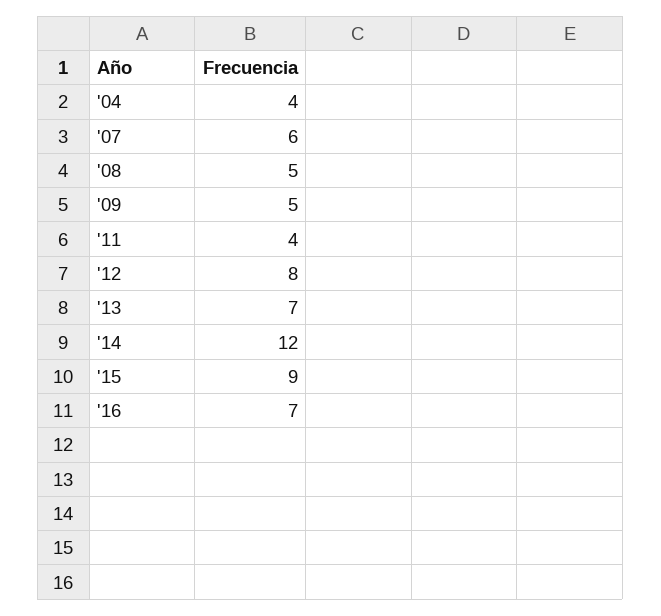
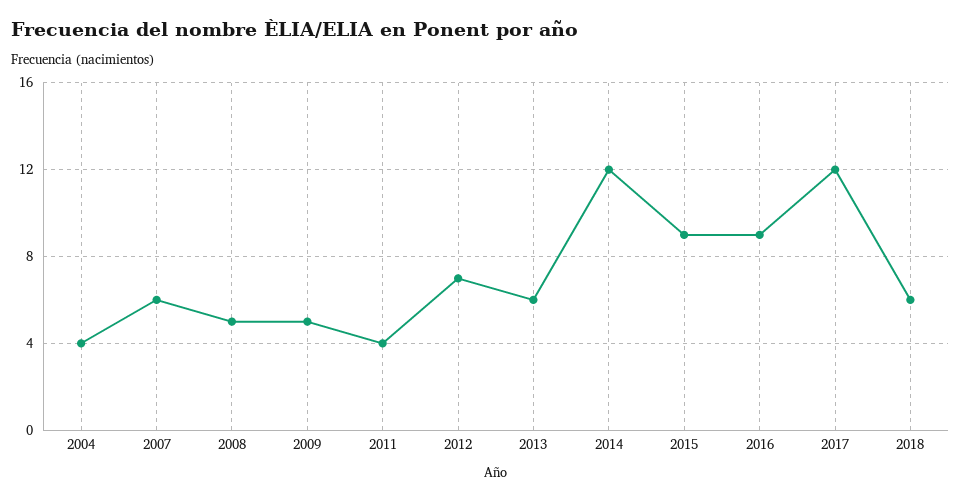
'12: 8 -> 7
'13: 7 -> 6
'16: 7 -> 9
2017: none -> 12
2018: none -> 6

